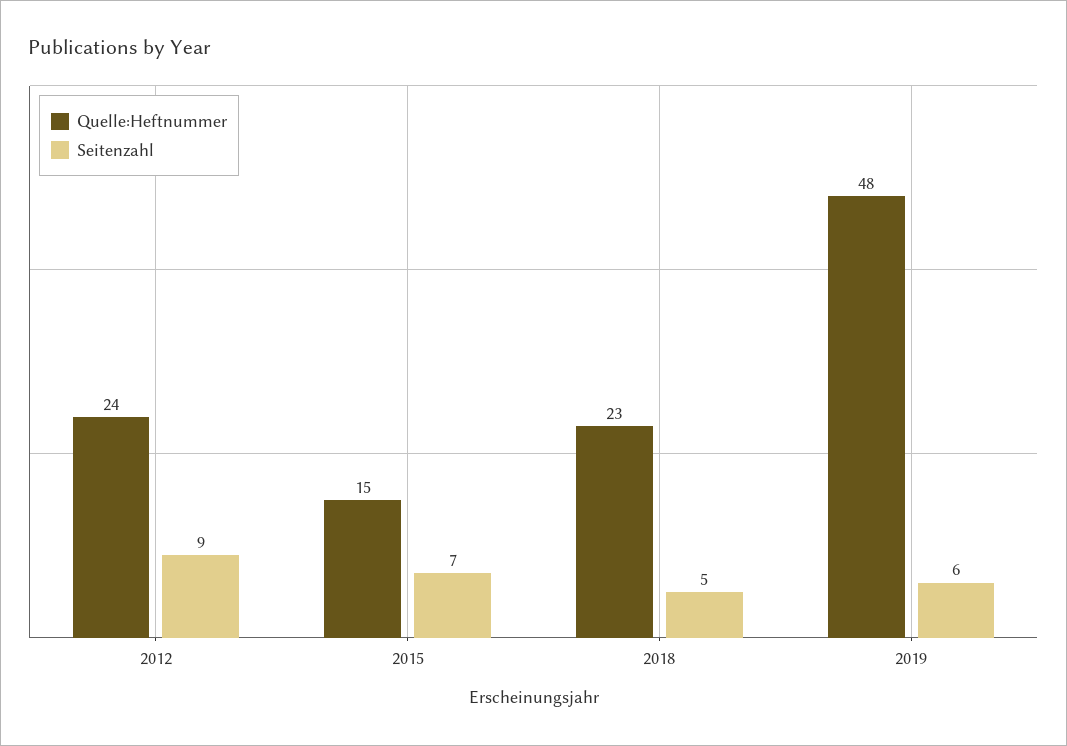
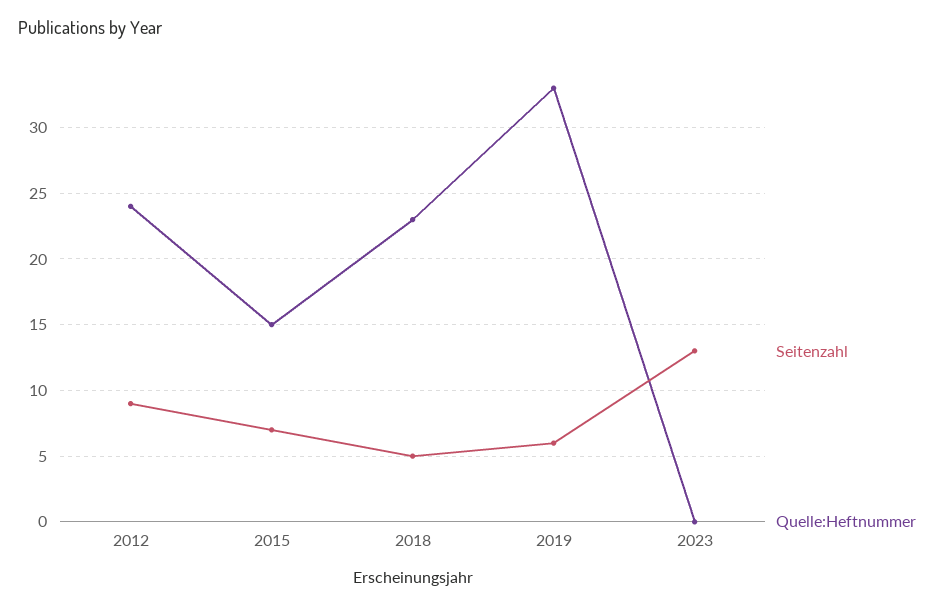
Quelle:Heftnummer, 2019: 48 -> 33
Seitenzahl, 2023: none -> 13
Quelle:Heftnummer, 2023: none -> 0

